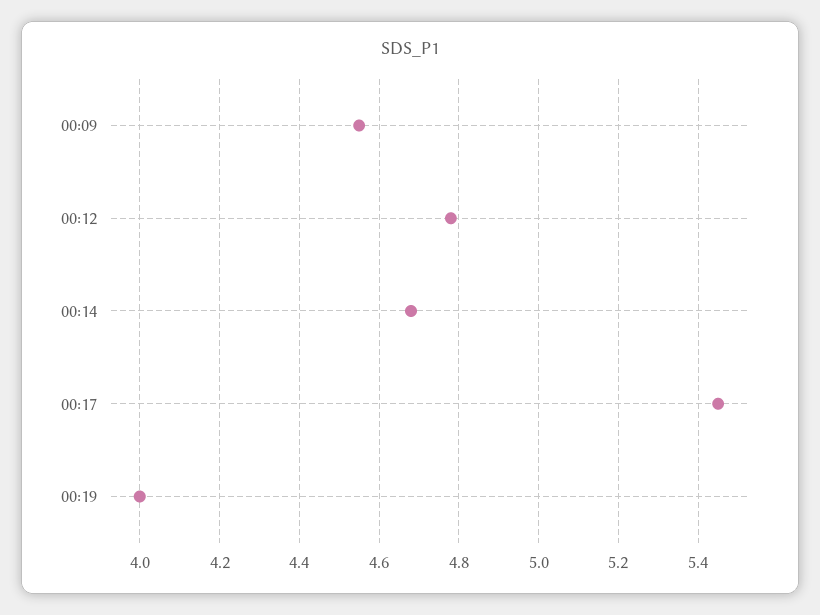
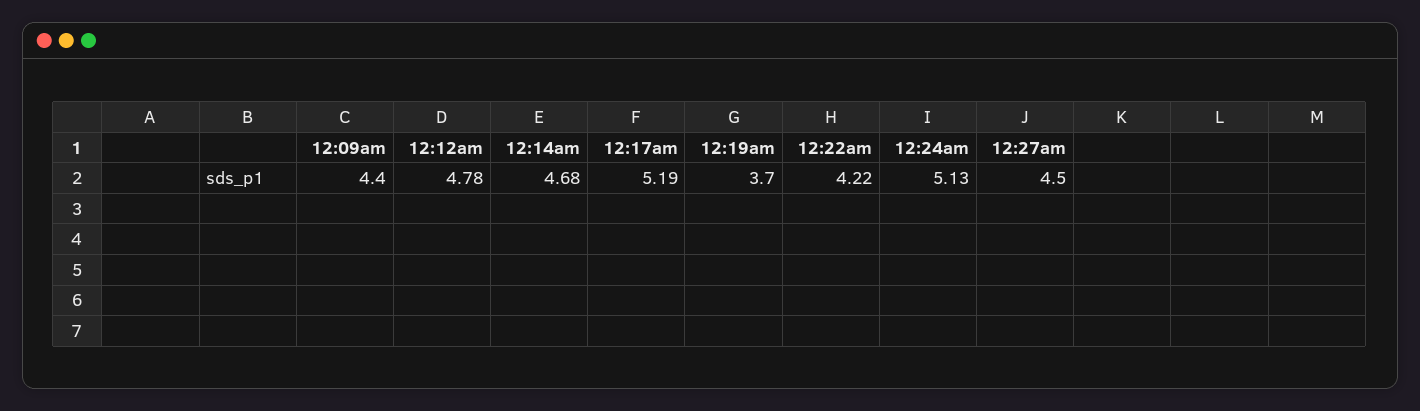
00:09: 4.55 -> 4.4
00:17: 5.45 -> 5.19
00:19: 4 -> 3.7
12:22am: none -> 4.22
12:24am: none -> 5.13
12:27am: none -> 4.5

